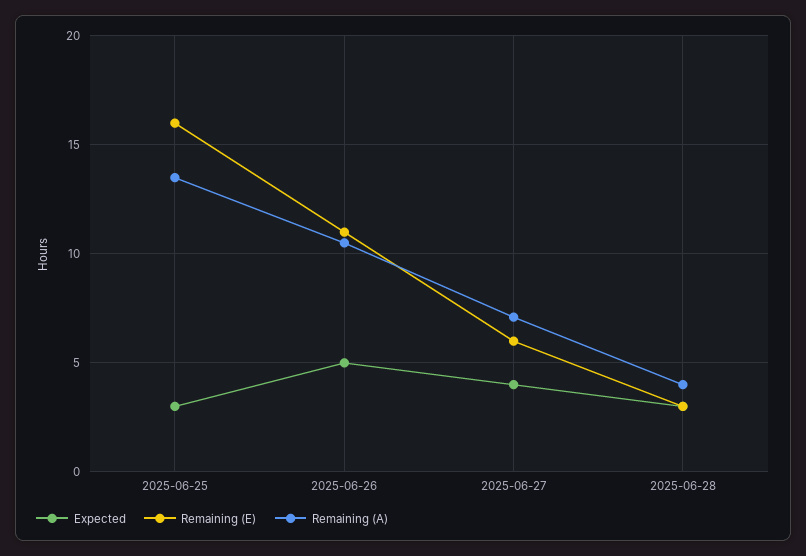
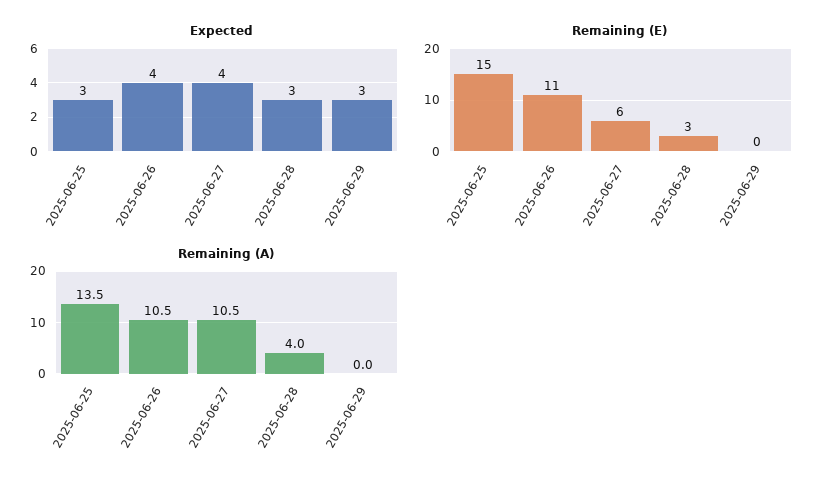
Remaining (E), 2025-06-25: 16 -> 15
Expected, 2025-06-26: 5 -> 4
Remaining (A), 2025-06-27: 7 -> 10.5
Expected, 2025-06-29: none -> 3
Remaining (E), 2025-06-29: none -> 0
Remaining (A), 2025-06-29: none -> 0

